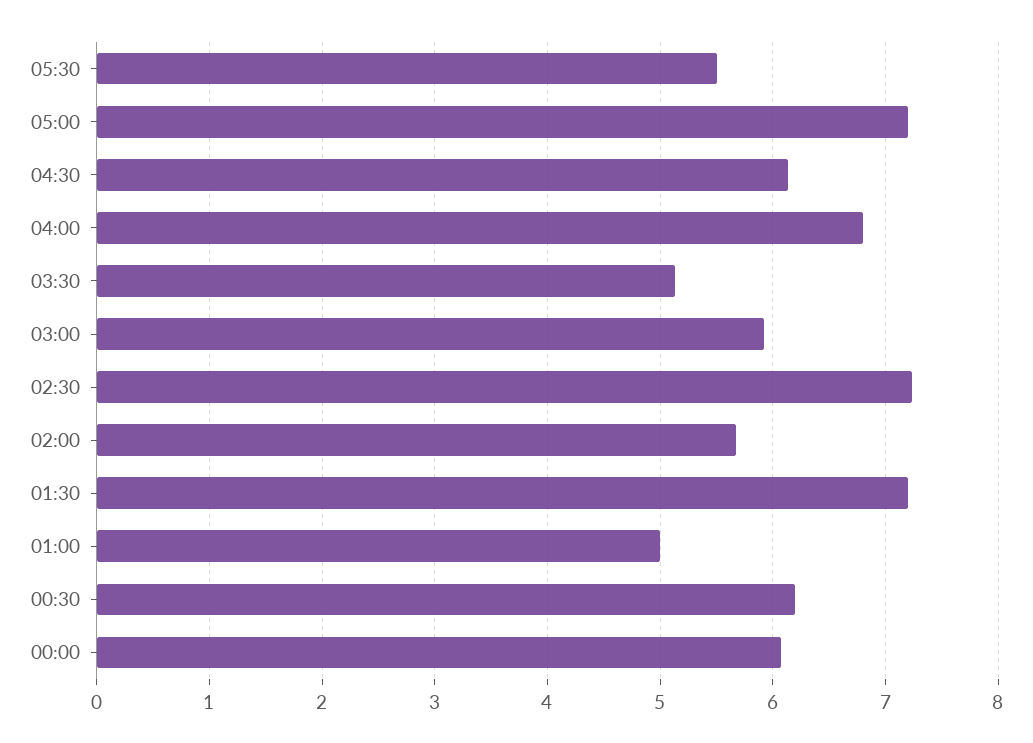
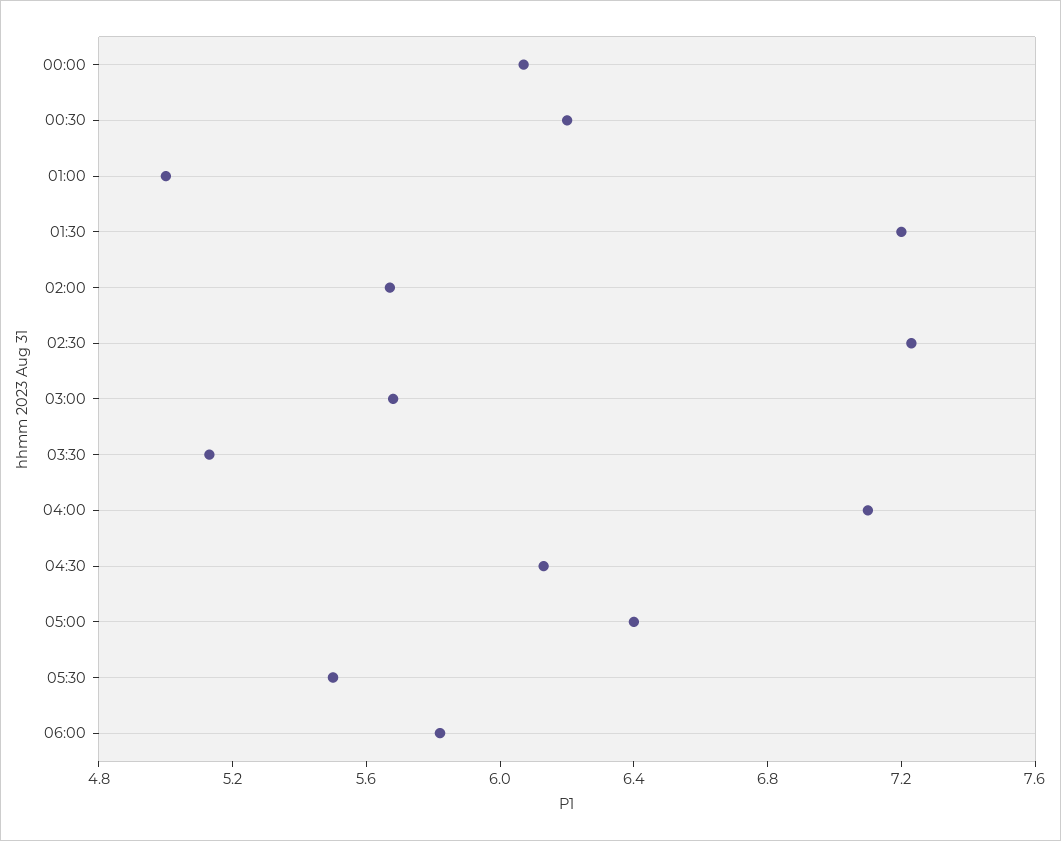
05:00: 7.2 -> 6.4
04:00: 6.8 -> 7.1
03:00: 5.9 -> 5.7
06:00: none -> 5.8

